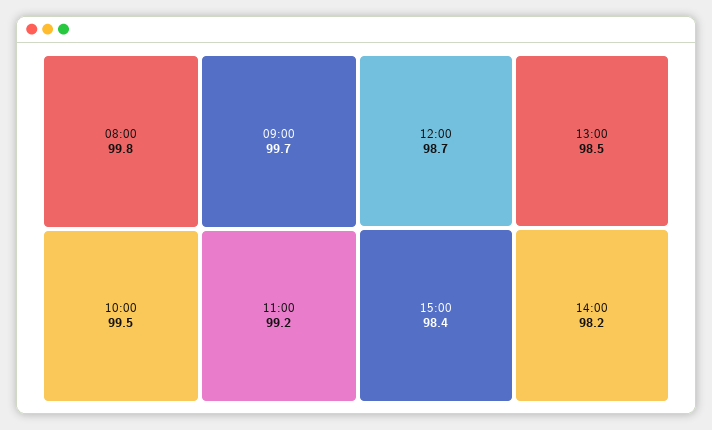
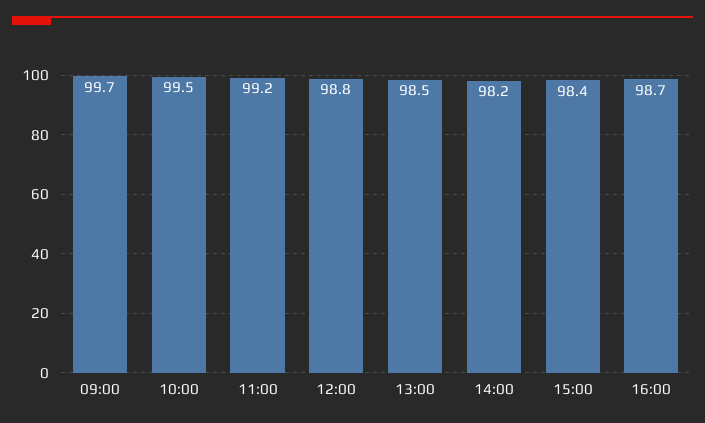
08:00: 99.8 -> none
12:00: 98.7 -> 98.8
16:00: none -> 98.7

